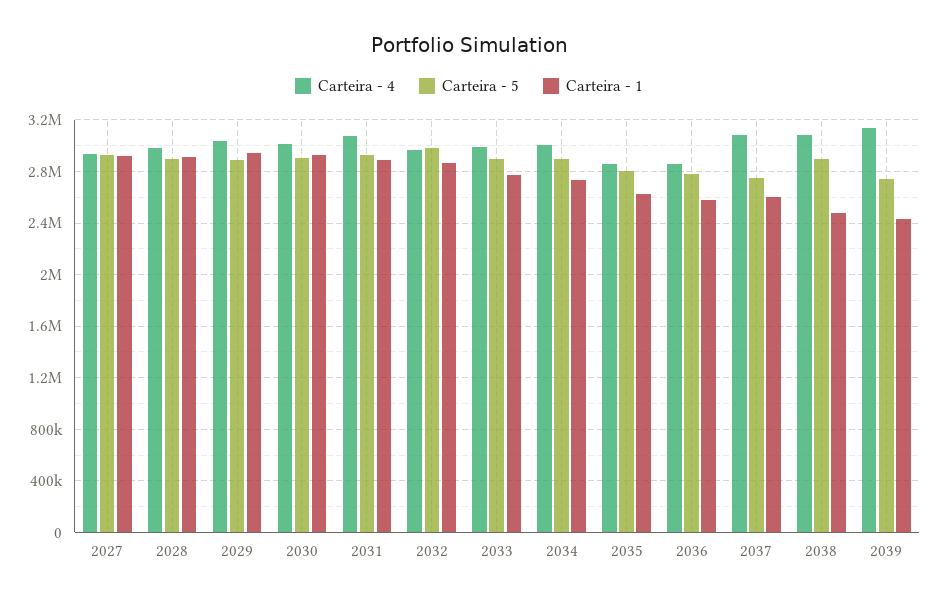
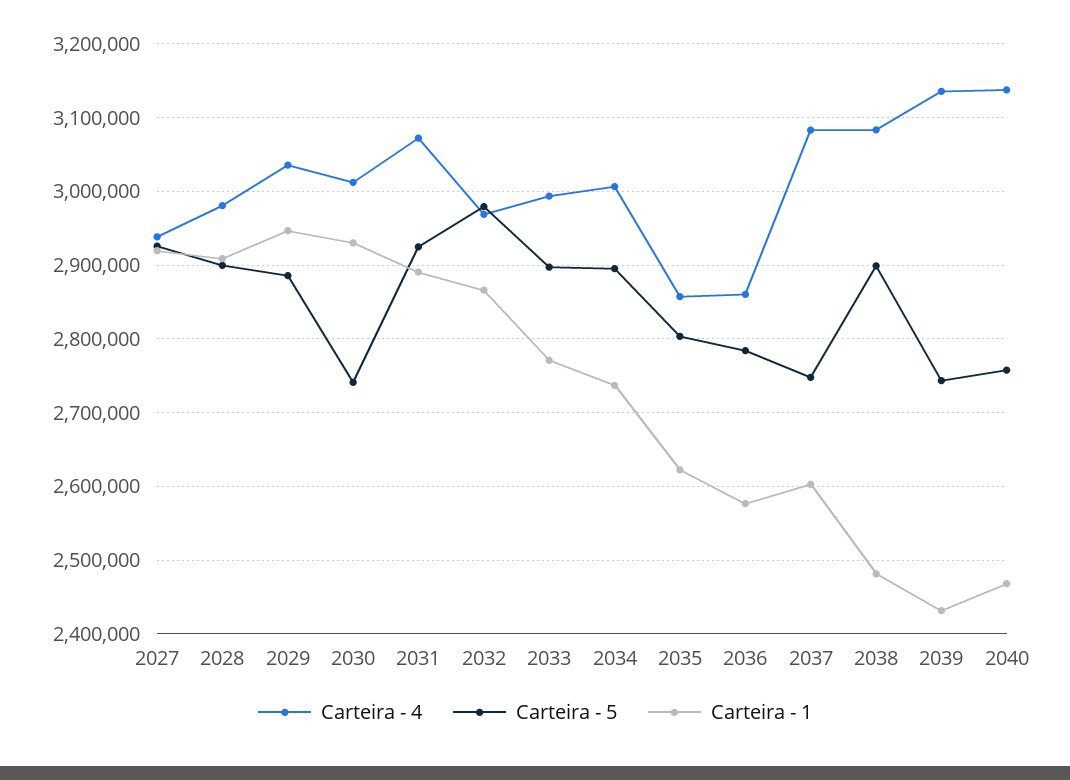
Carteira - 5, 2030: 2900000 -> 2740000
Carteira - 4, 2040: none -> 3140000
Carteira - 5, 2040: none -> 2760000
Carteira - 1, 2040: none -> 2470000

